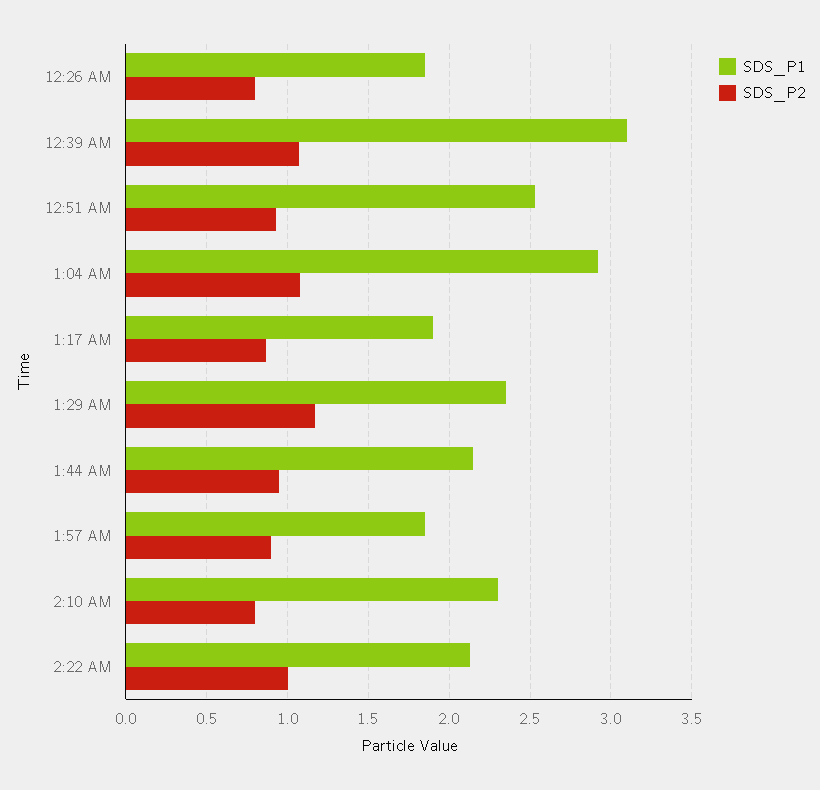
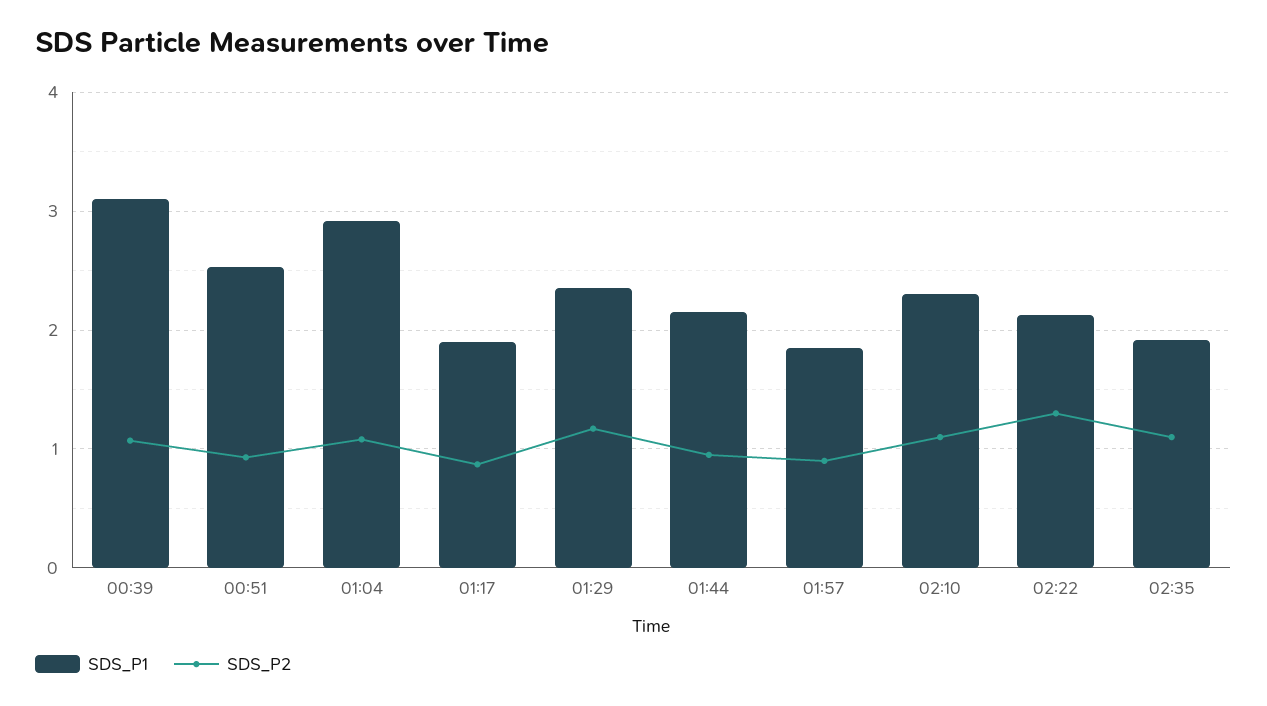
SDS_P1, 12:26 AM: 1.85 -> none
SDS_P2, 12:26 AM: 0.8 -> none
SDS_P2, 2:10 AM: 0.8 -> 1.1
SDS_P2, 2:22 AM: 1 -> 1.3
SDS_P1, 02:35: none -> 1.9
SDS_P2, 02:35: none -> 1.1

